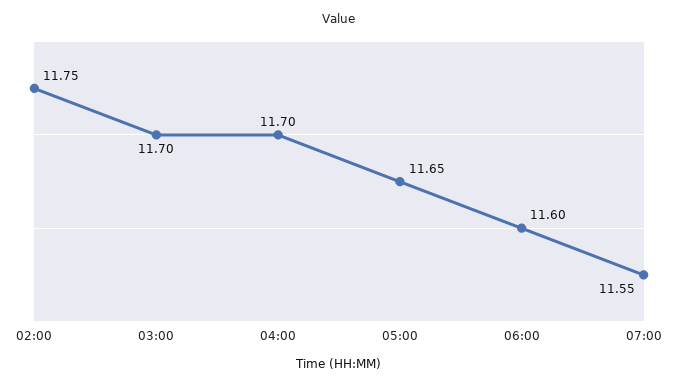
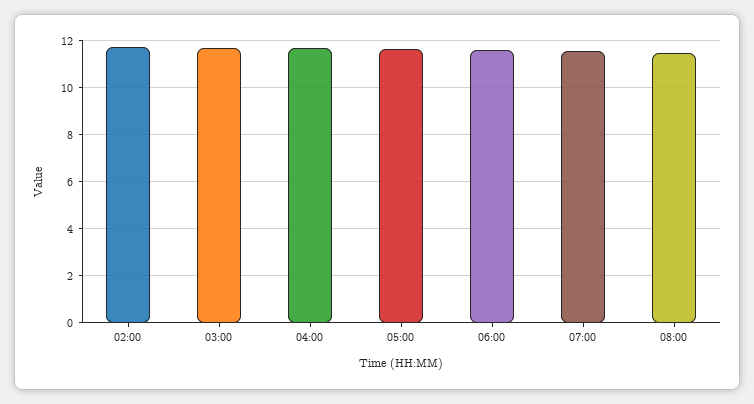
08:00: none -> 11.5

